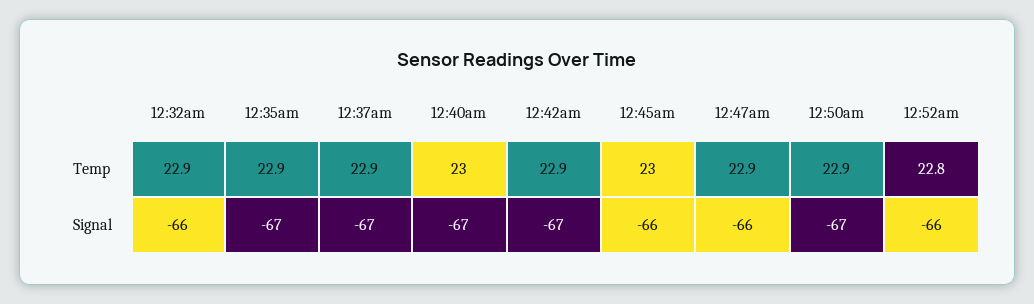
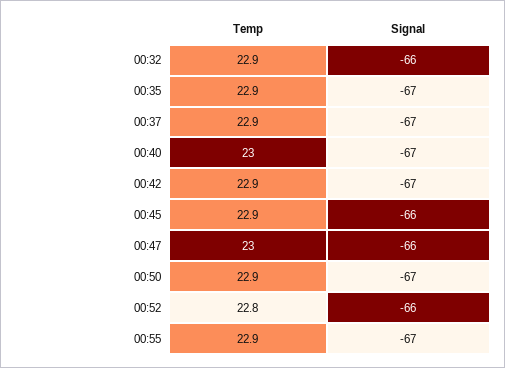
12:45am, Temp: 23 -> 22.9
12:47am, Temp: 22.9 -> 23
00:55, Temp: none -> 22.9
00:55, Signal: none -> -67

